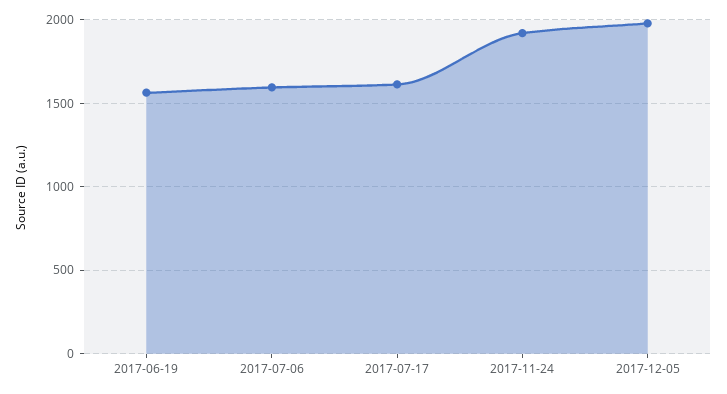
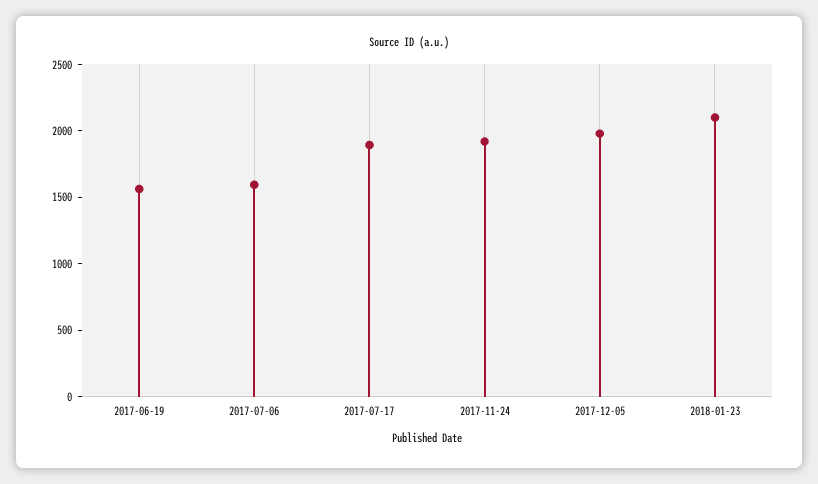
2017-07-17: 1600 -> 1900
2018-01-23: none -> 2100

